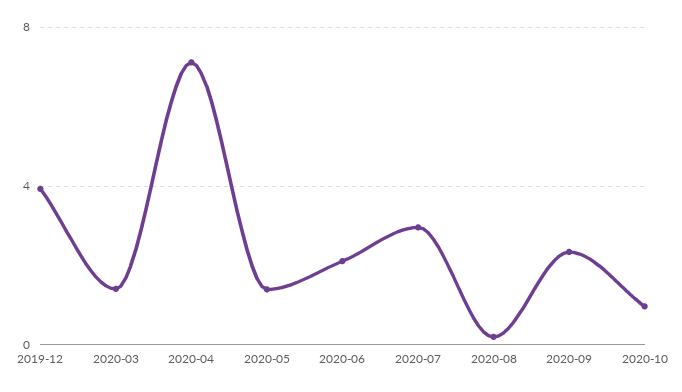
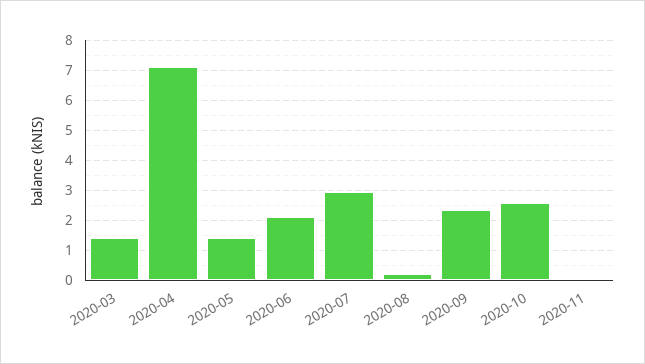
2019-12: 4 -> none
2020-10: 1 -> 2.6
2020-11: none -> 0

